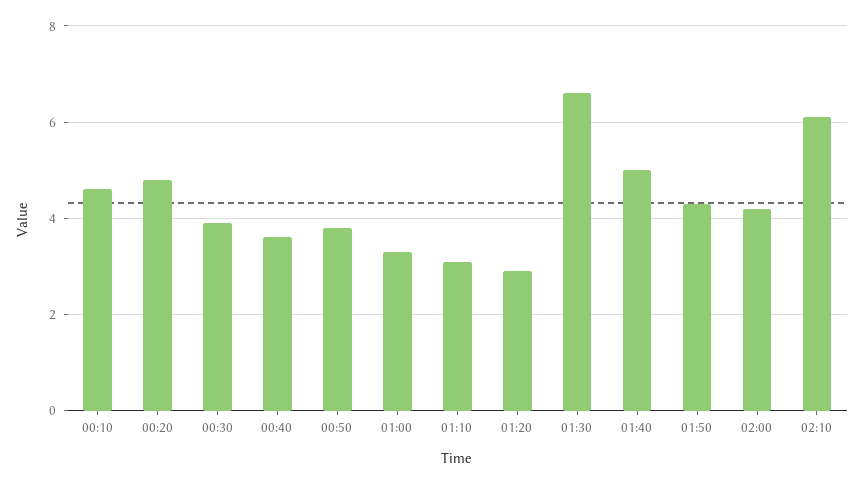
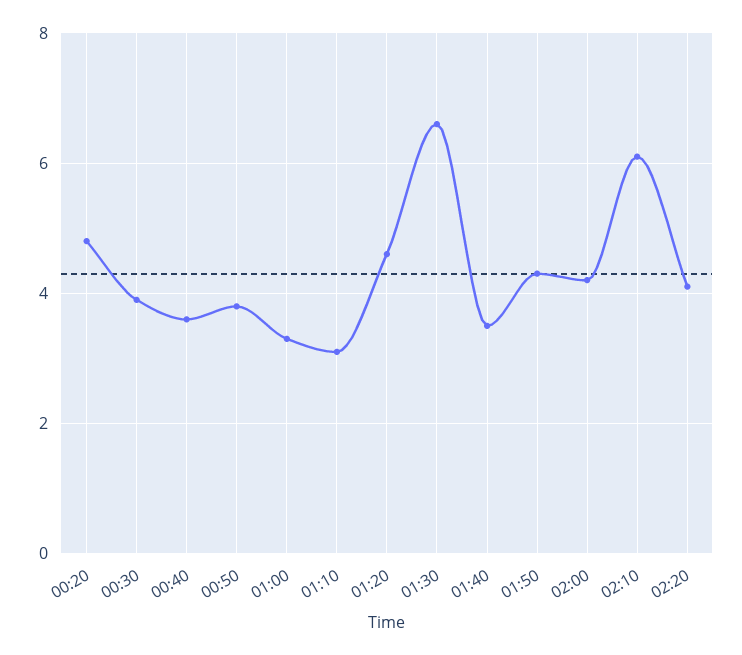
00:10: 4.5 -> none
01:20: 3 -> 4.5
01:40: 5 -> 3.5
02:20: none -> 4

